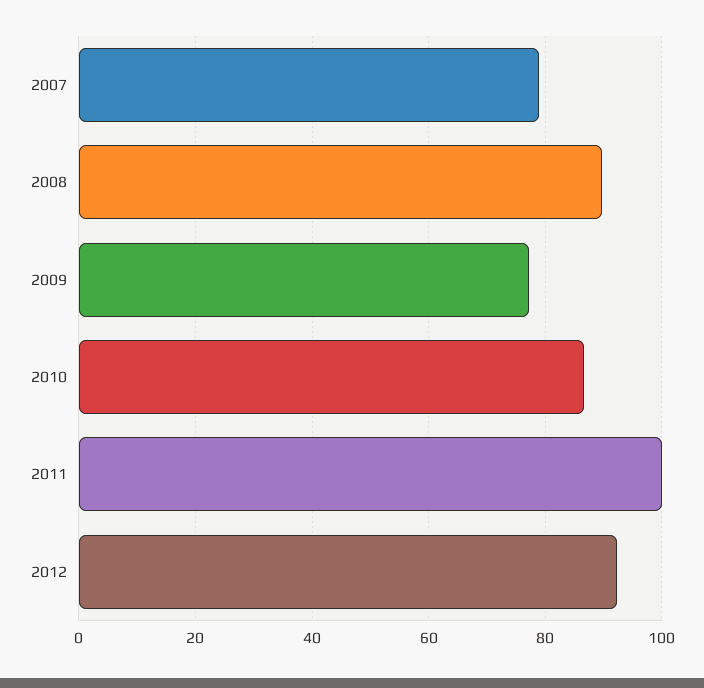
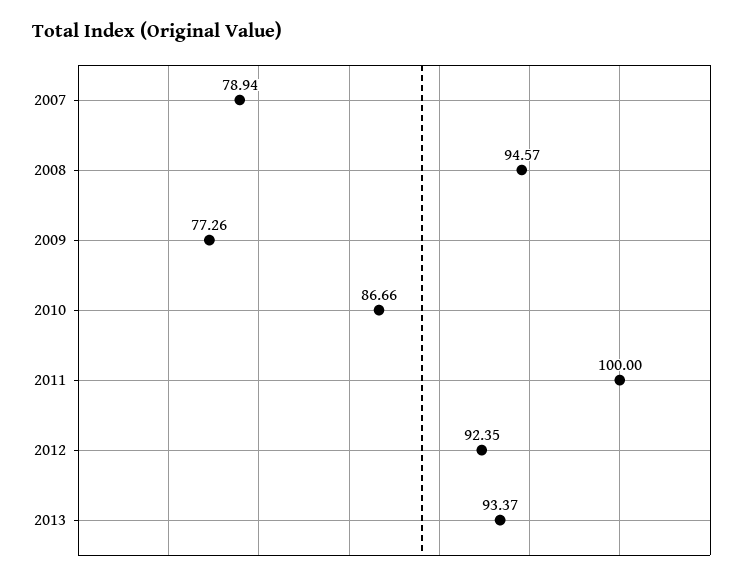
2008: 90 -> 94.57
2013: none -> 93.37

